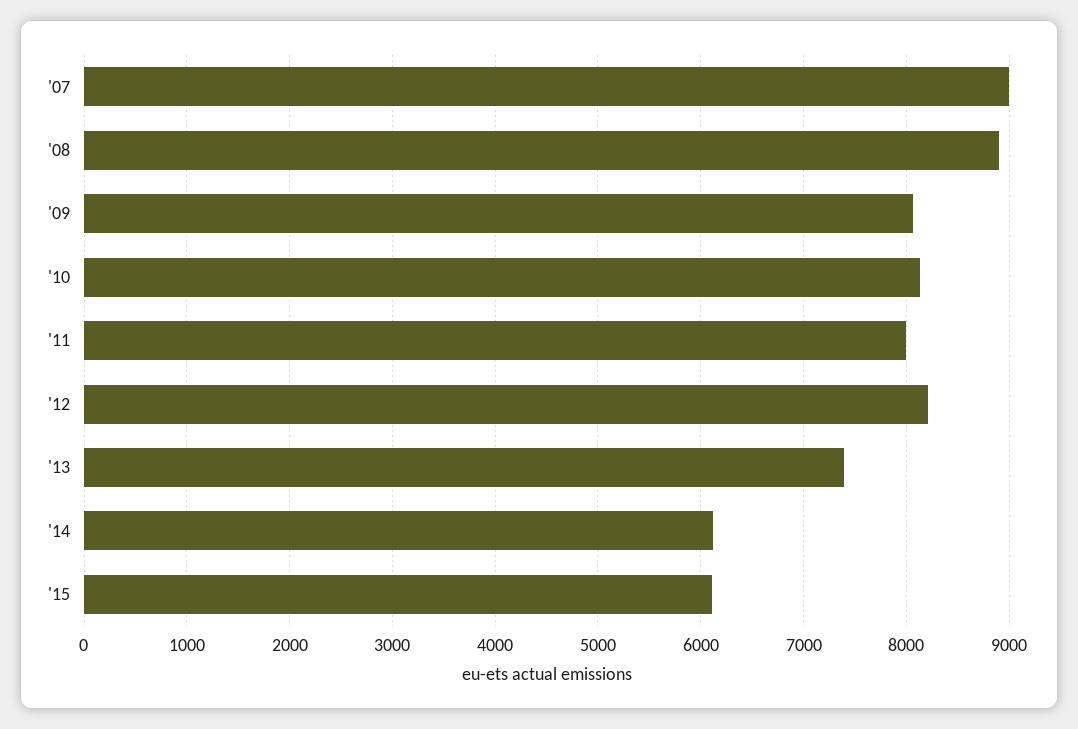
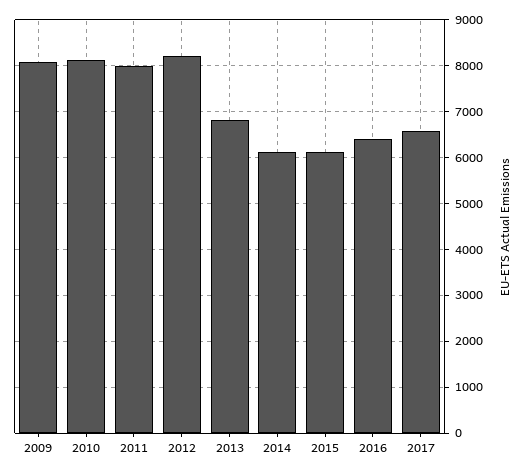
'07: 9000 -> none
'08: 8900 -> none
'13: 7400 -> 6800
2016: none -> 6400
2017: none -> 6600

